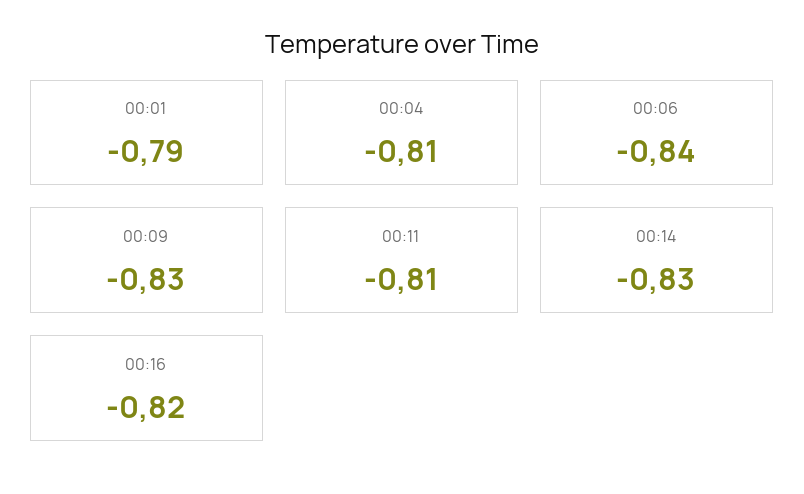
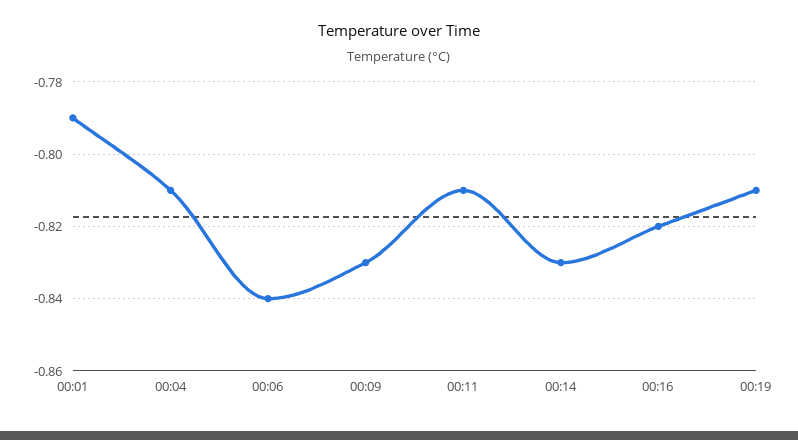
00:19: none -> -0.81

